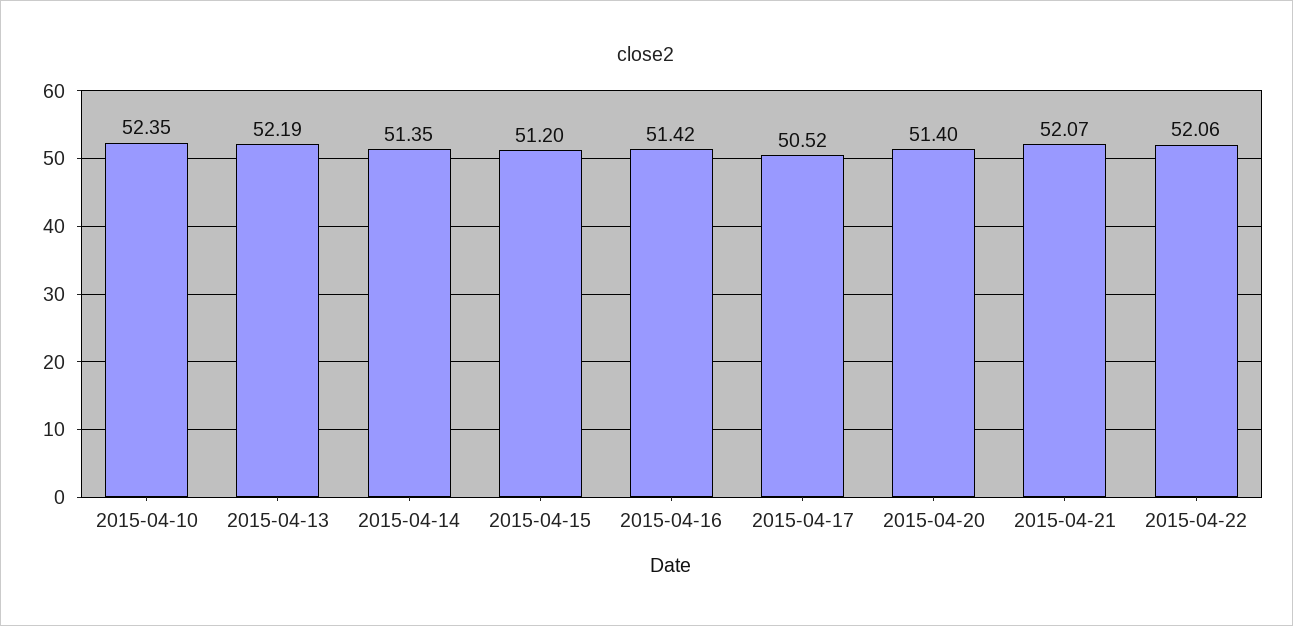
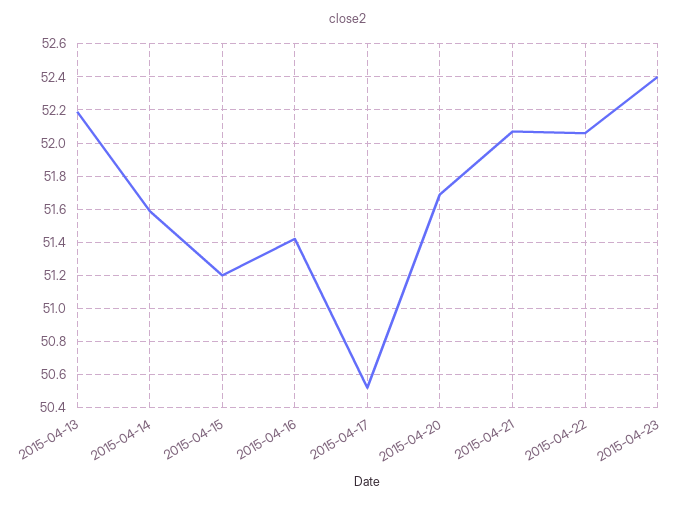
2015-04-10: 52.35 -> none
2015-04-14: 51.35 -> 51.6
2015-04-20: 51.4 -> 51.7
2015-04-23: none -> 52.4

